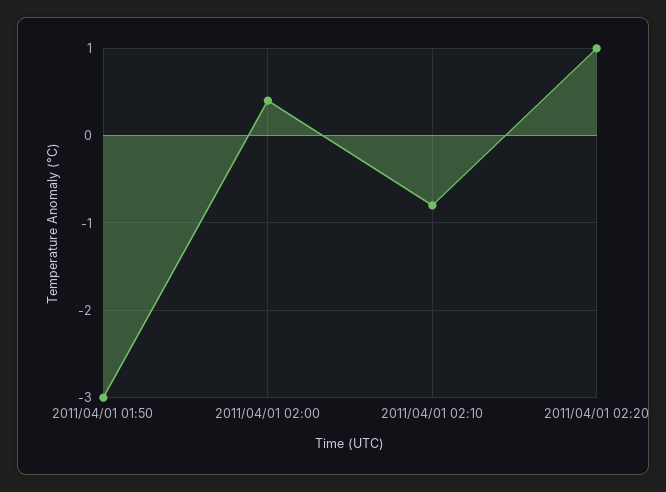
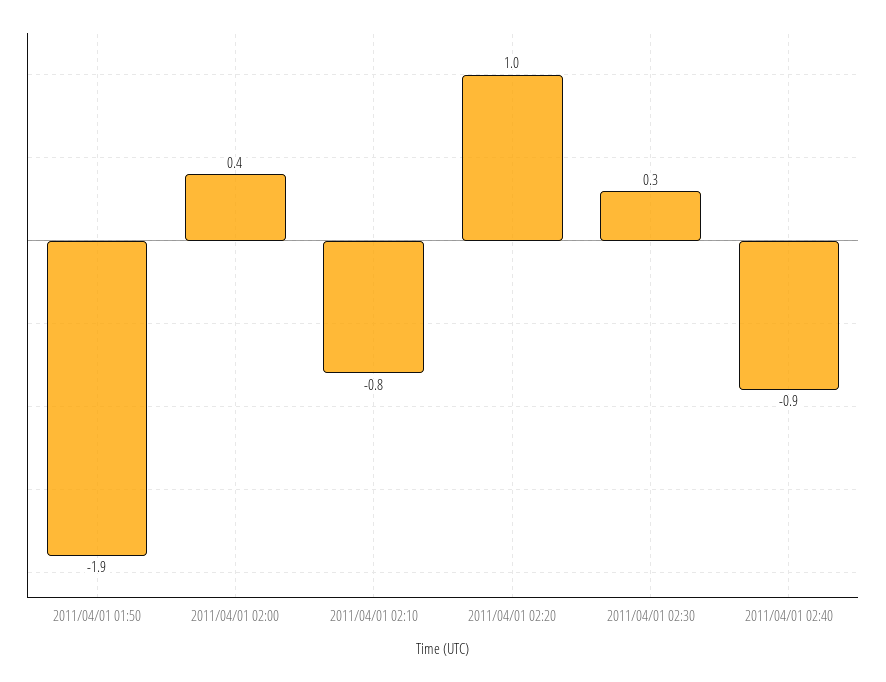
2011/04/01 01:50: -3 -> -1.9
2011/04/01 02:30: none -> 0.3
2011/04/01 02:40: none -> -0.9

